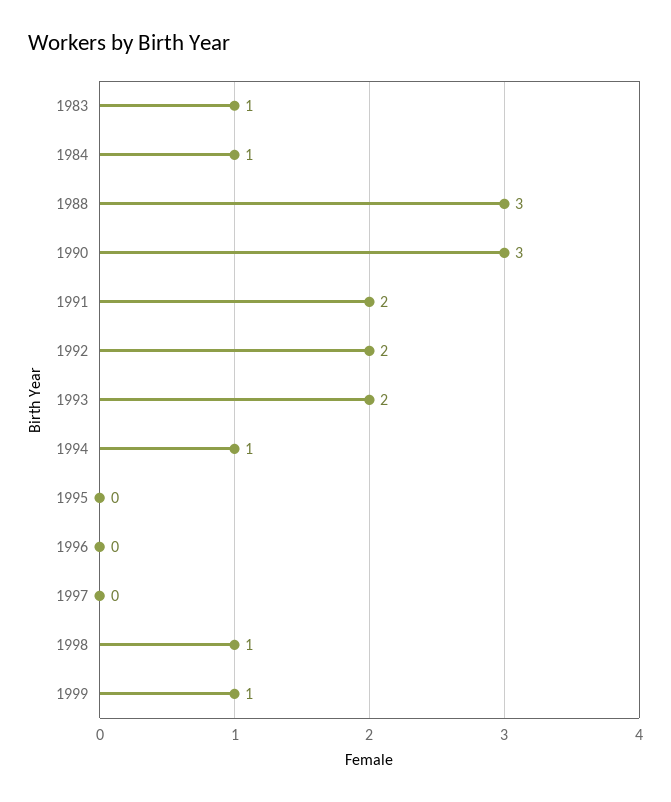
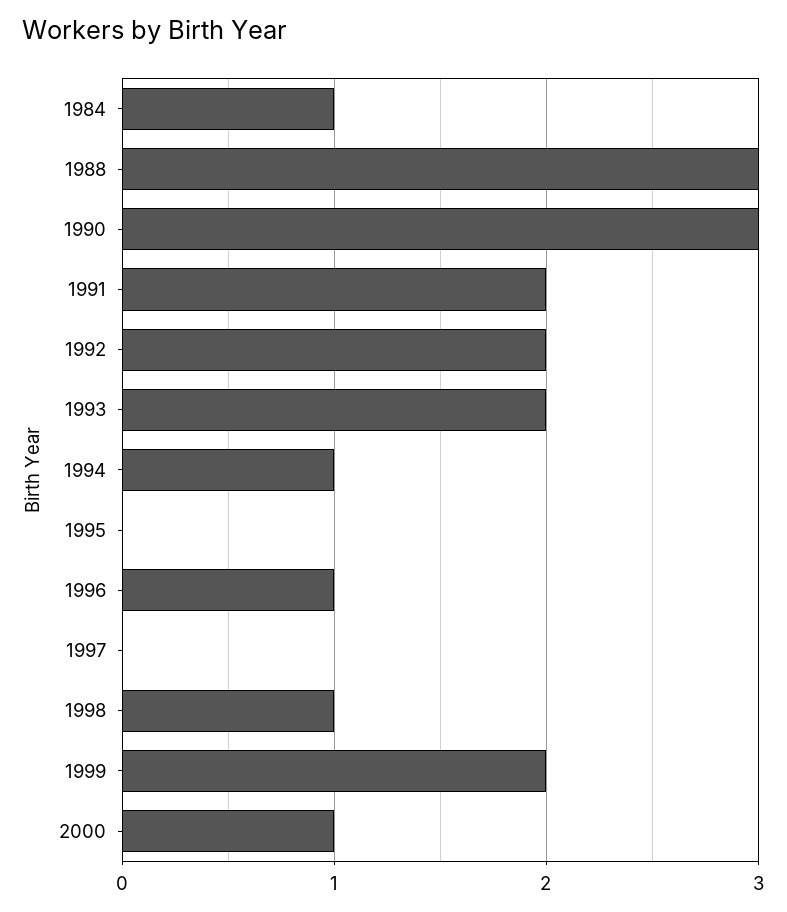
1983: 1 -> none
1996: 0 -> 1
1999: 1 -> 2
2000: none -> 1

